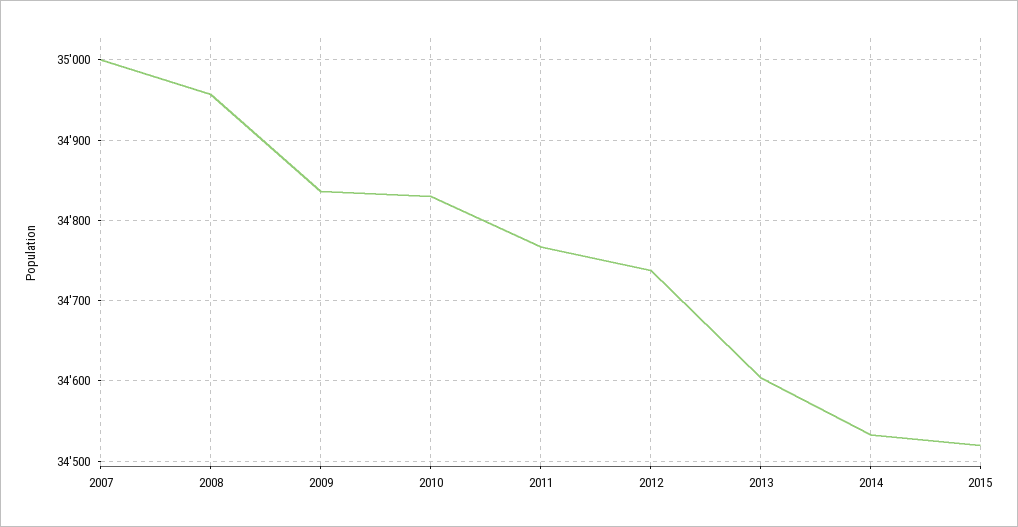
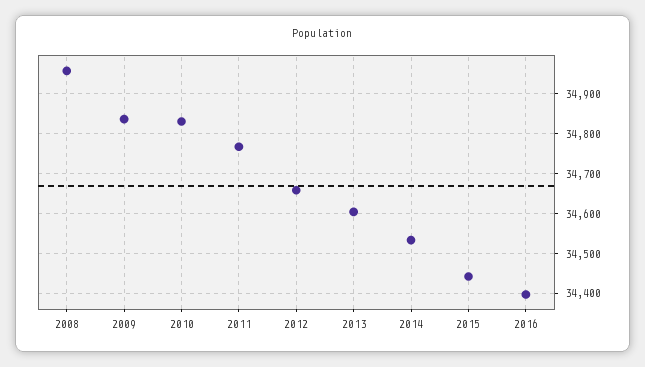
2007: 35000 -> none
2012: 34740 -> 34660
2015: 34520 -> 34440
2016: none -> 34400

